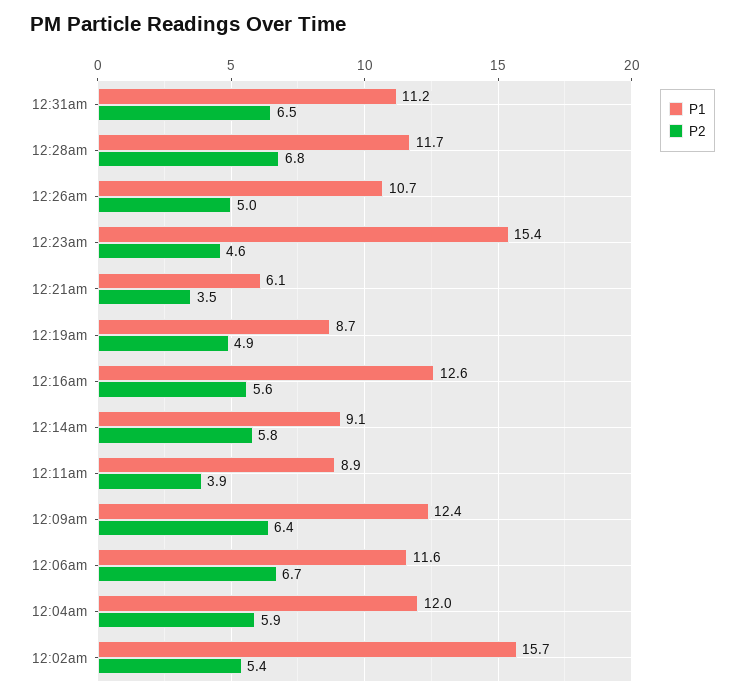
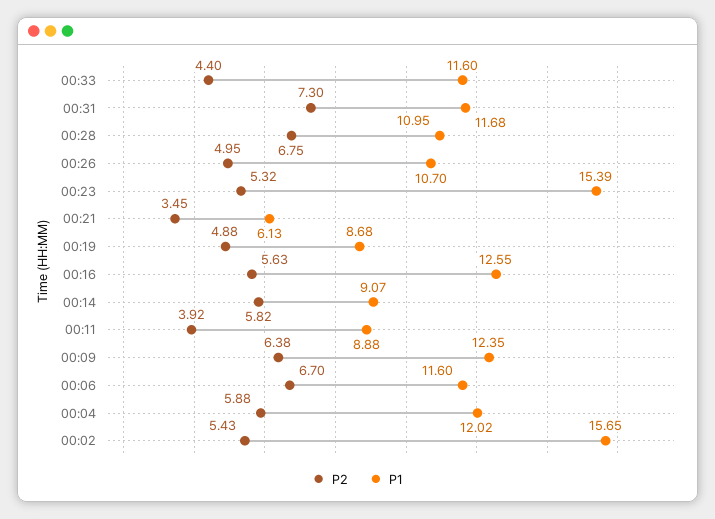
P1, 12:31am: 11.2 -> 11.68
P2, 12:31am: 6.5 -> 7.3
P1, 12:28am: 11.7 -> 10.95
P2, 12:23am: 4.6 -> 5.32
P2, 00:33: none -> 4.4
P1, 00:33: none -> 11.6

